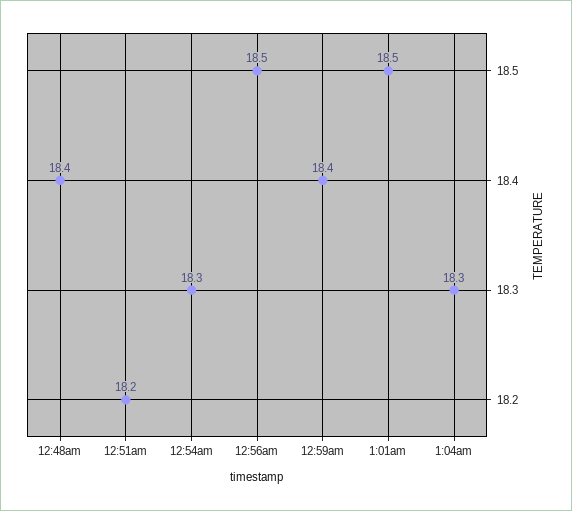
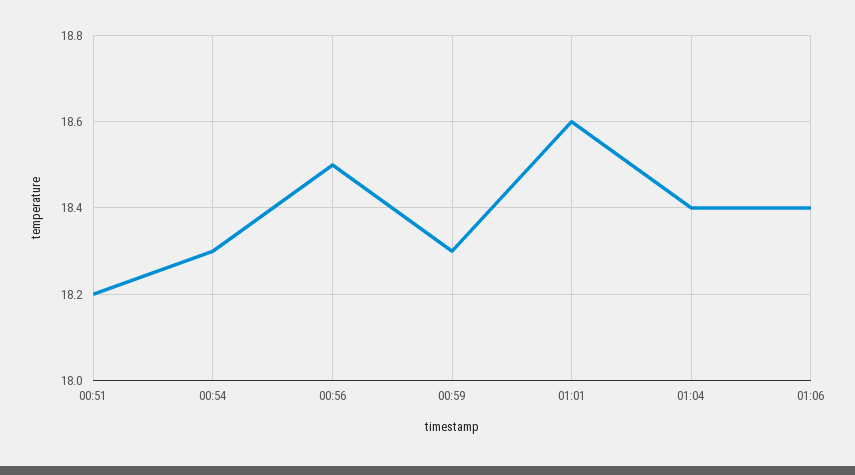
12:48am: 18.4 -> none
12:59am: 18.4 -> 18.3
1:01am: 18.5 -> 18.6
1:04am: 18.3 -> 18.4
01:06: none -> 18.4

